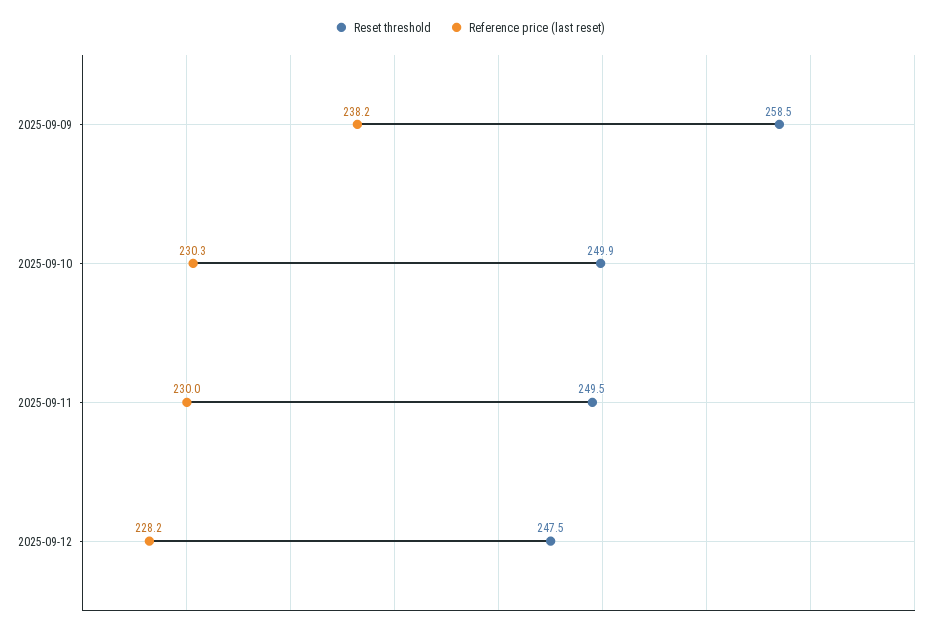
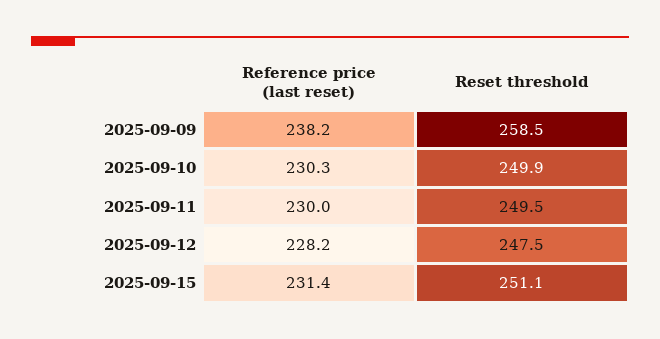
Reference price (last reset), 2025-09-15: none -> 231.4
Reset threshold, 2025-09-15: none -> 251.1

